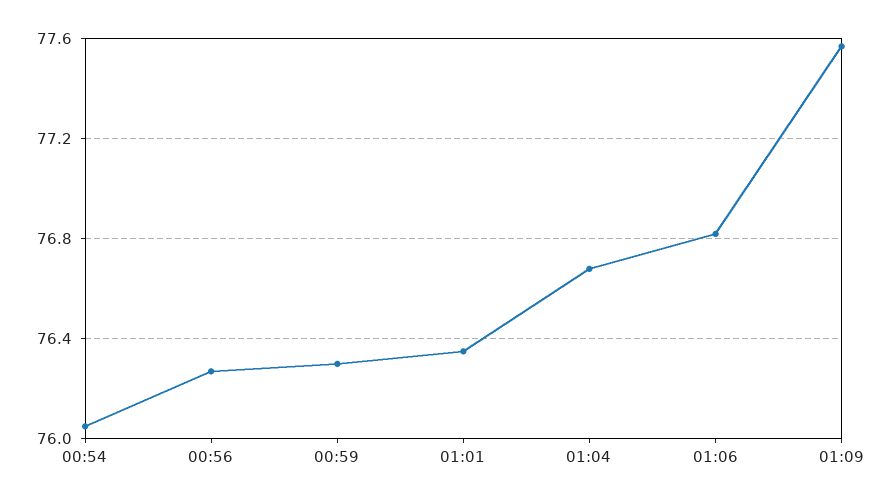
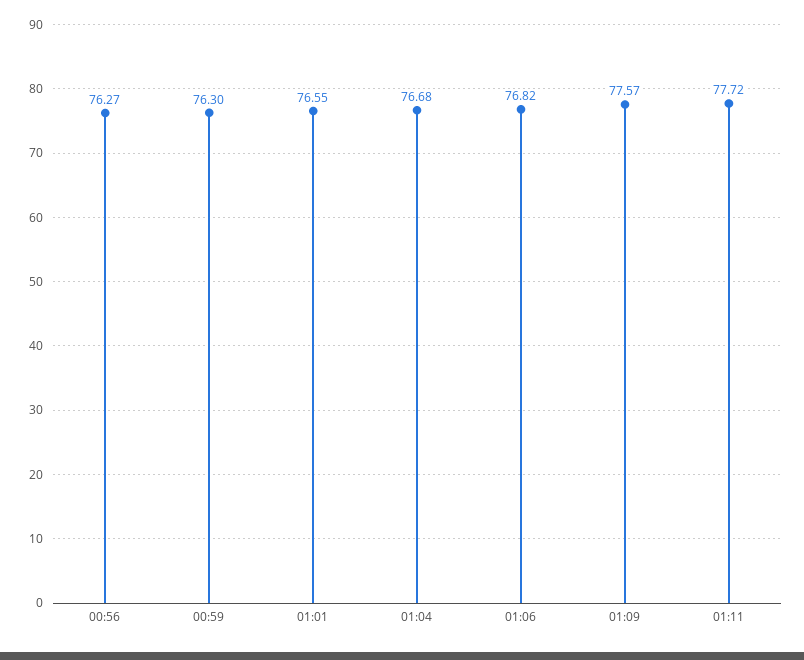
00:54: 76.05 -> none
01:01: 76.35 -> 76.55
01:11: none -> 77.72

